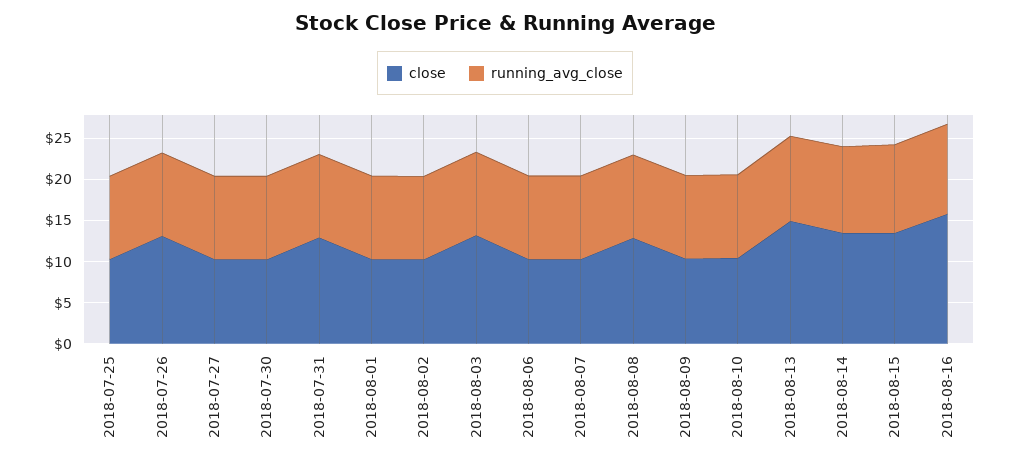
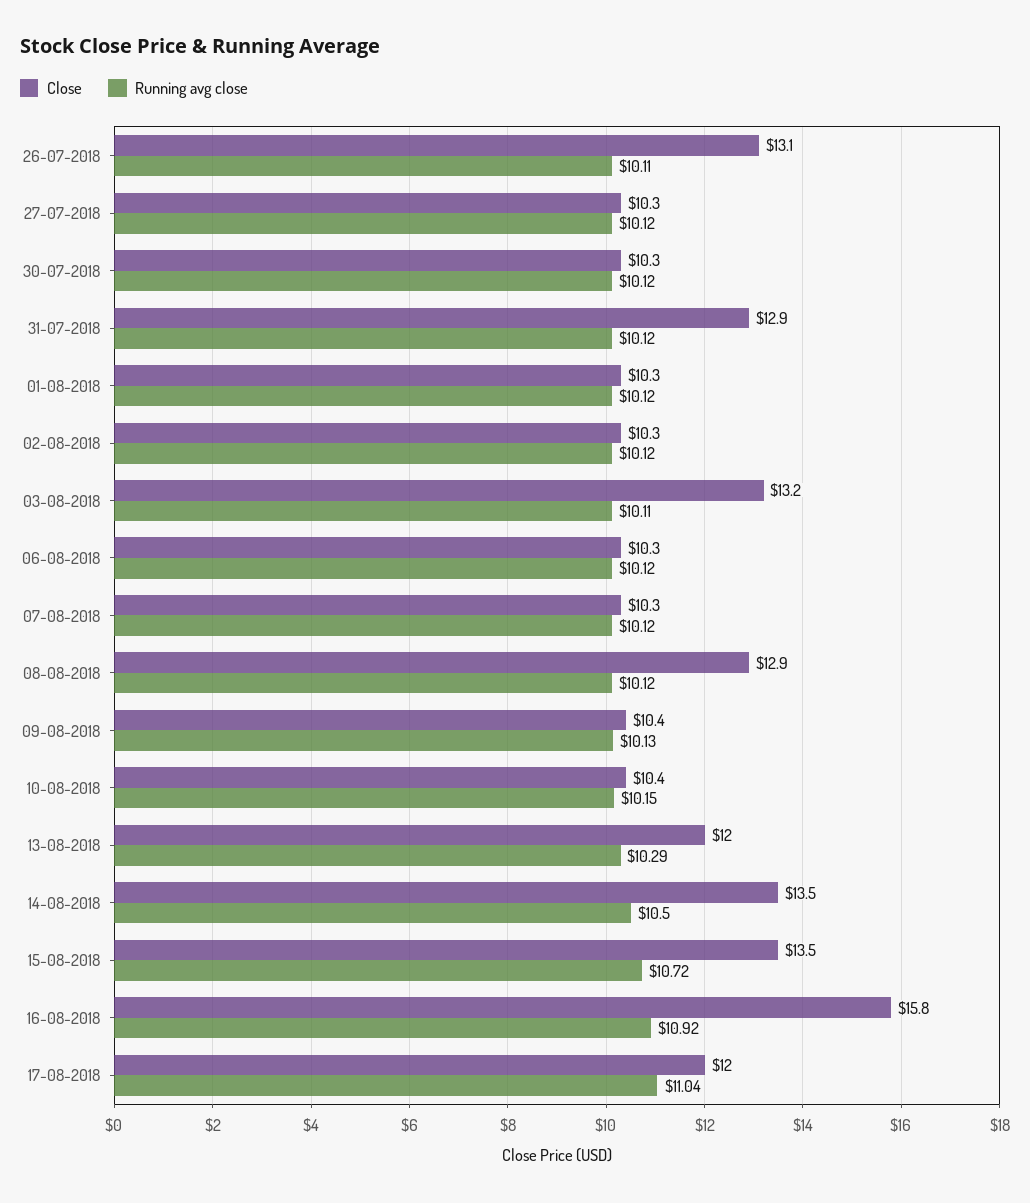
close, 2018-07-25: 10 -> none
running_avg_close, 2018-07-25: 10 -> none
close, 2018-08-13: 15 -> 12
close, 17-08-2018: none -> 12
running_avg_close, 17-08-2018: none -> 11.04

